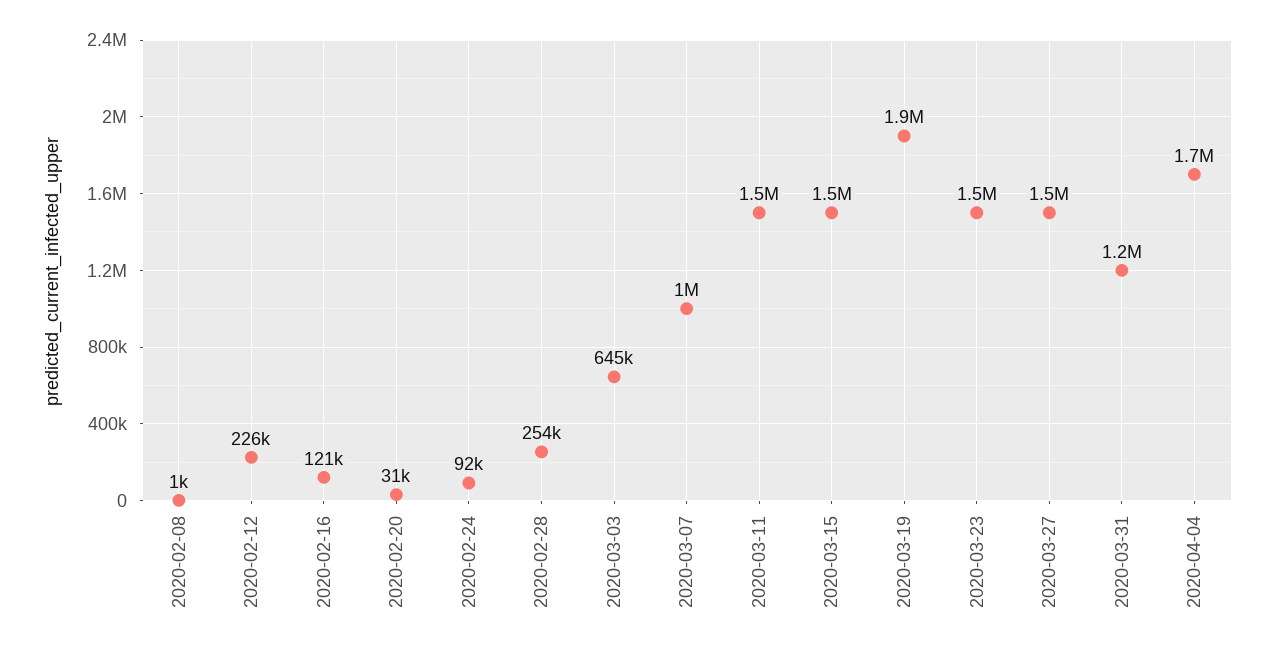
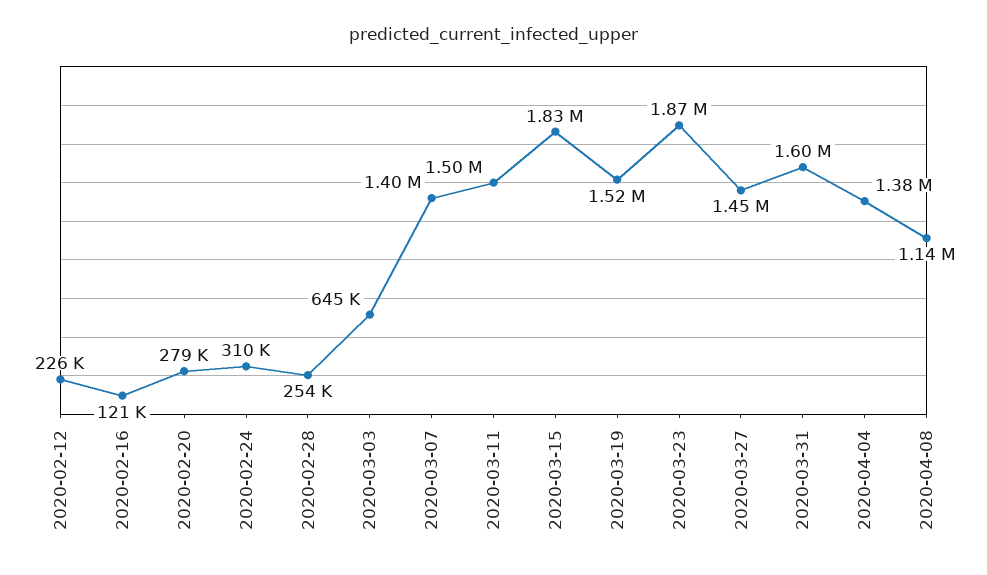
2020-02-08: 1000 -> none
2020-02-20: 31000 -> 279000
2020-02-24: 92000 -> 310000
2020-03-07: 1000000 -> 1400000
2020-03-15: 1500000 -> 1830000
2020-03-19: 1900000 -> 1520000
2020-03-23: 1500000 -> 1870000
2020-03-31: 1200000 -> 1600000
2020-04-04: 1700000 -> 1380000
2020-04-08: none -> 1140000

